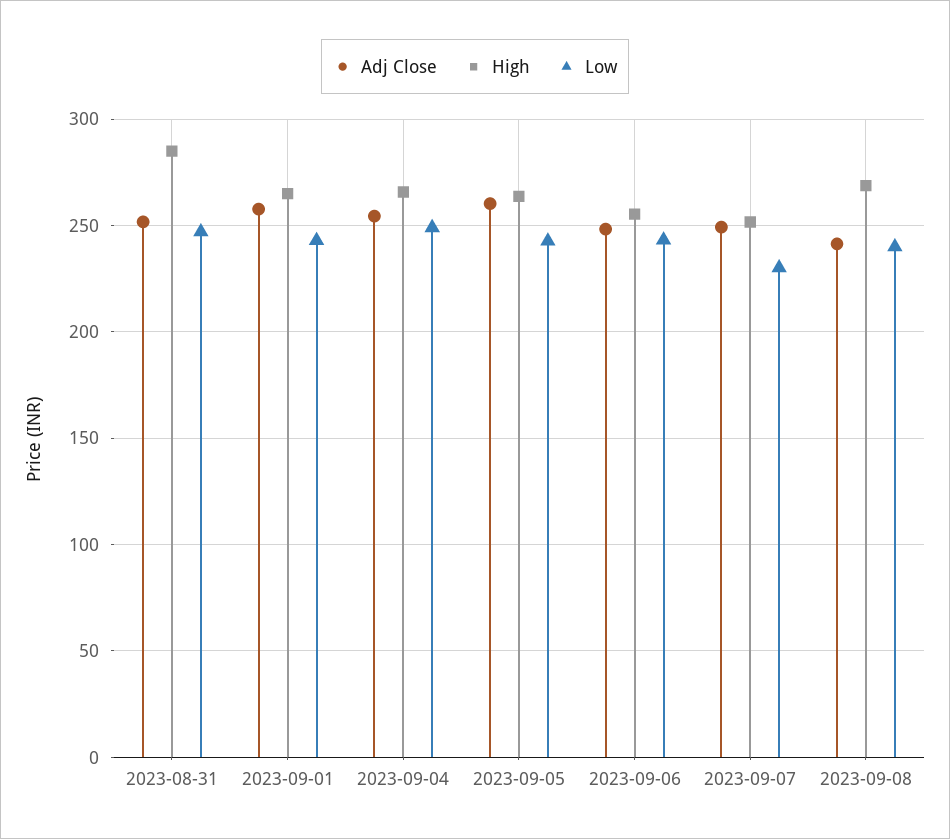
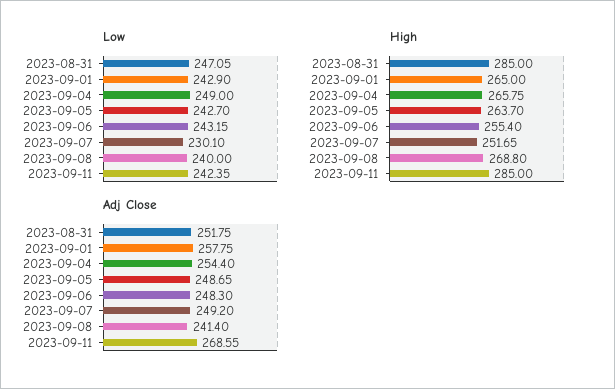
Adj Close, 2023-09-05: 260 -> 248.65
Low, 2023-09-11: none -> 242.35
High, 2023-09-11: none -> 285
Adj Close, 2023-09-11: none -> 268.55

